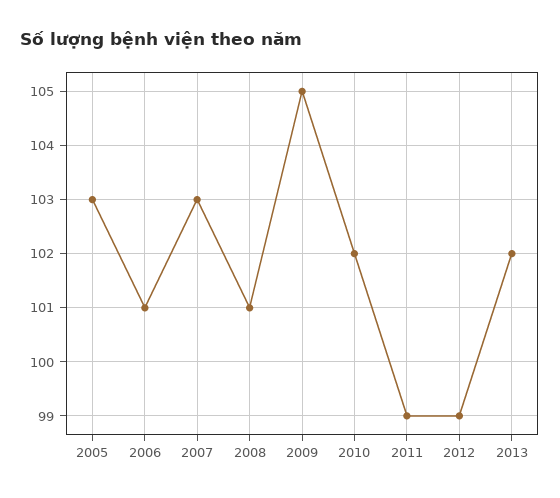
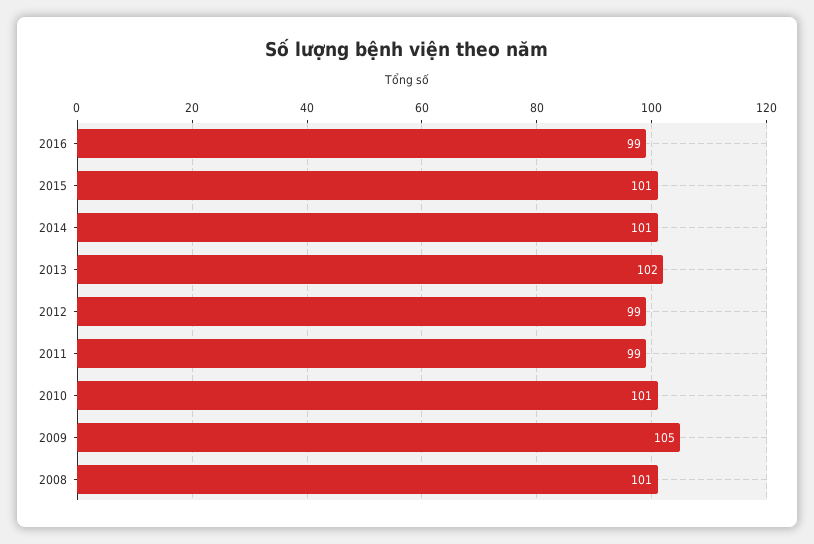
2005: 103 -> none
2006: 101 -> none
2007: 103 -> none
2010: 102 -> 101
2016: none -> 99
2015: none -> 101
2014: none -> 101

